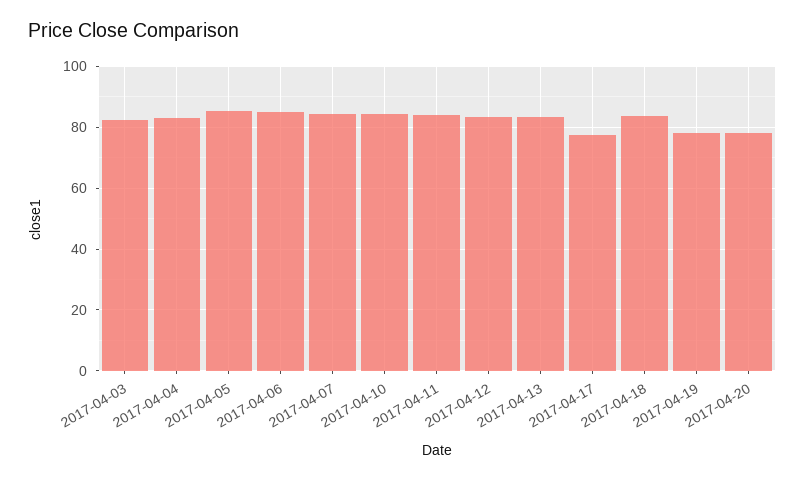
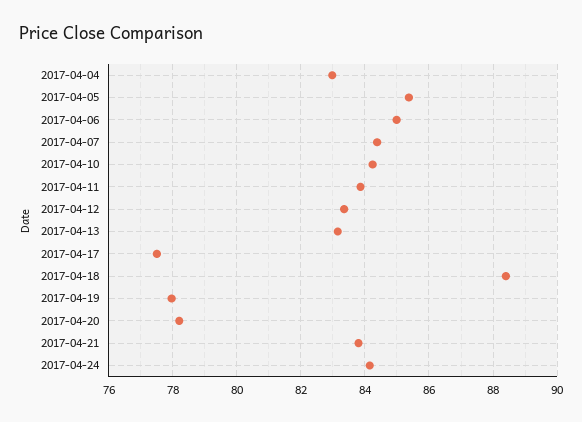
2017-04-03: 82 -> none
2017-04-18: 84 -> 88.4
2017-04-21: none -> 83.8
2017-04-24: none -> 84.2

